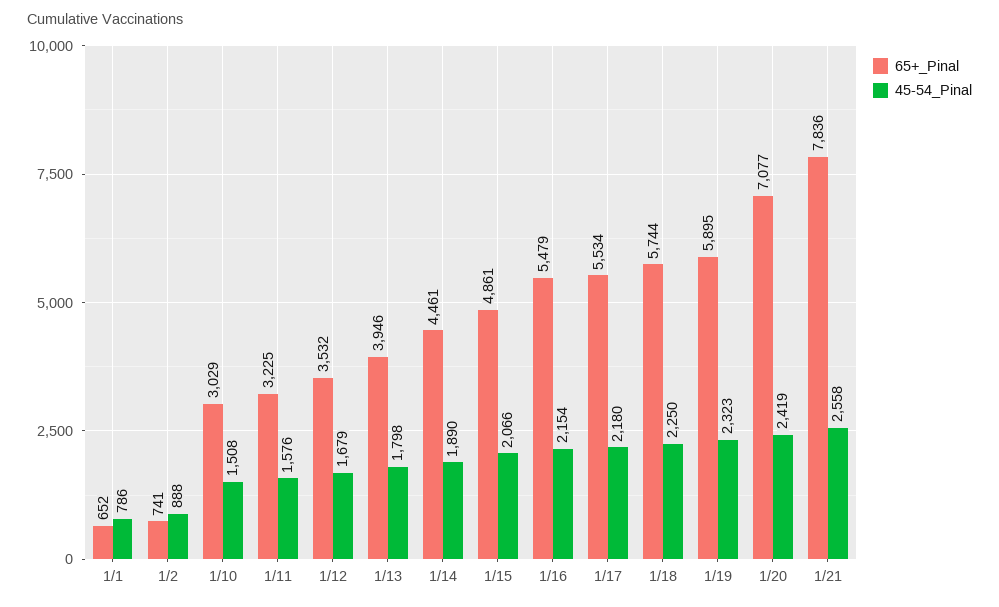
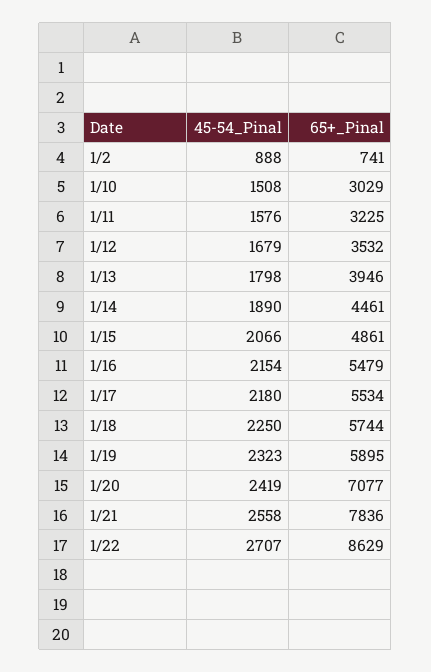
65+_Pinal, 1/1: 652 -> none
45-54_Pinal, 1/1: 786 -> none
45-54_Pinal, 1/22: none -> 2707
65+_Pinal, 1/22: none -> 8629

